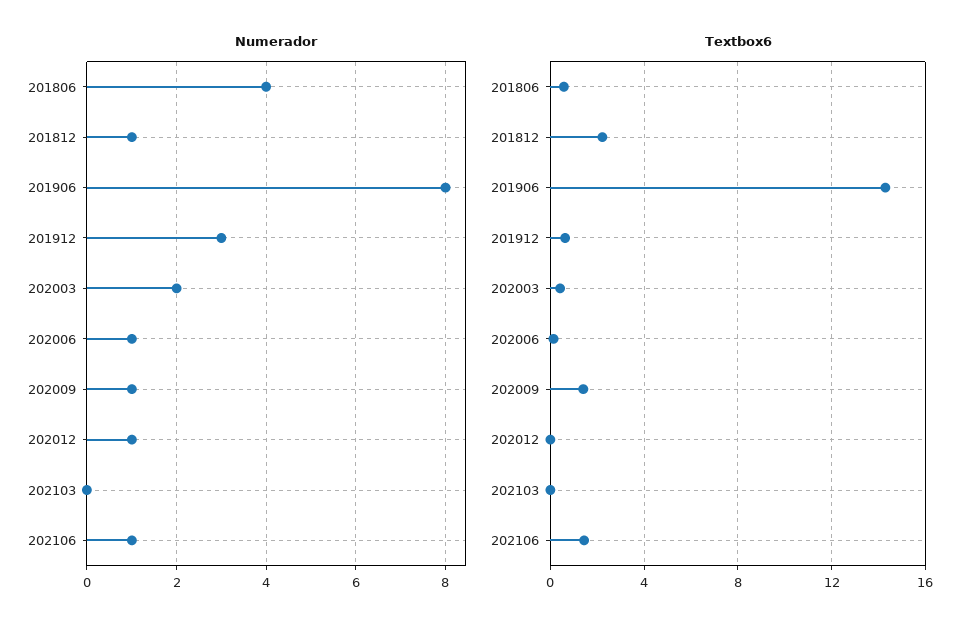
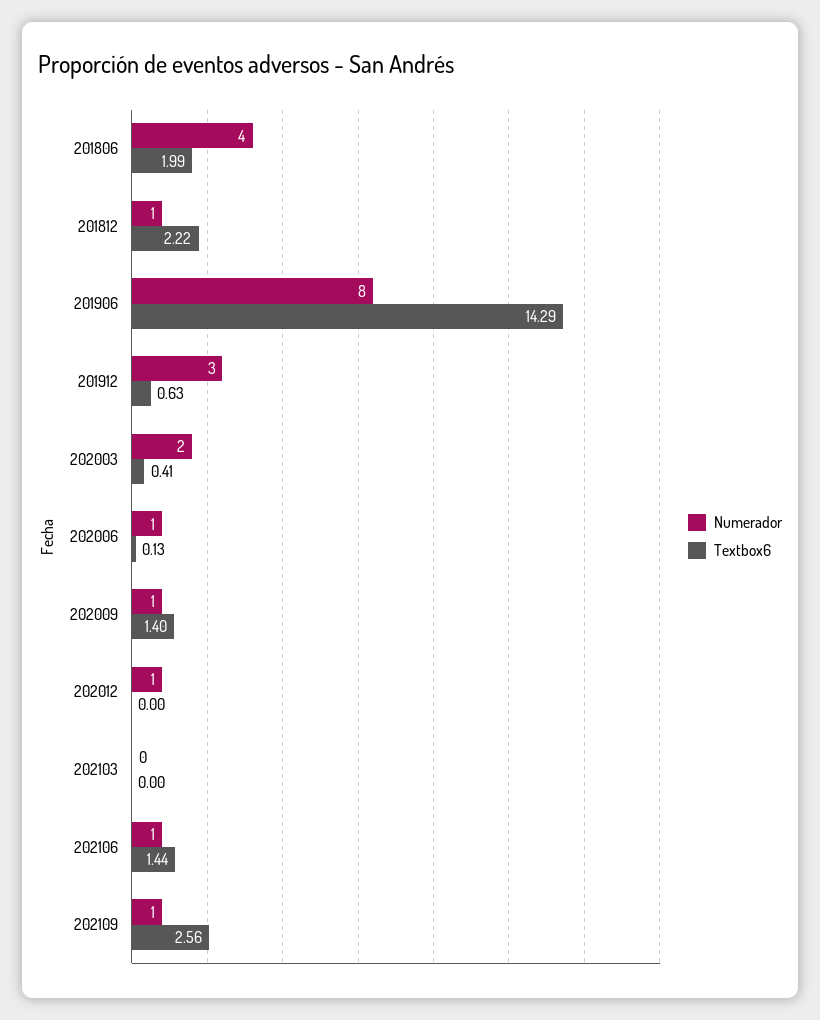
Textbox6, 201806: 0.5 -> 1.99
Numerador, 202109: none -> 1
Textbox6, 202109: none -> 2.56

